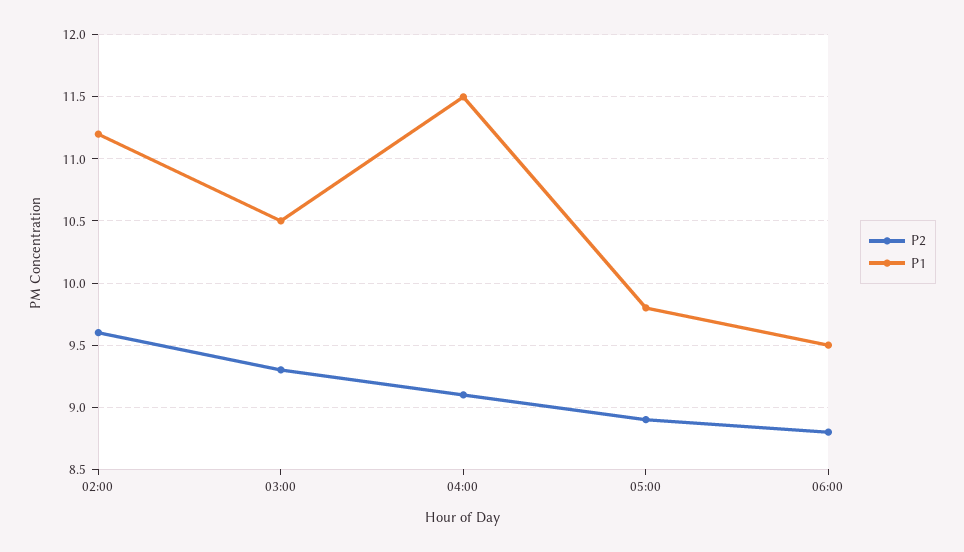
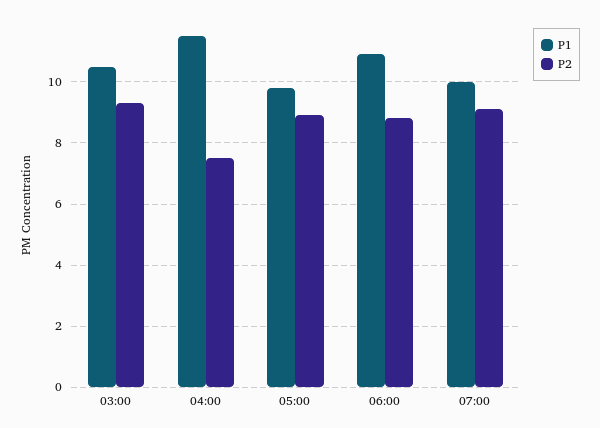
P2, 02:00: 9.6 -> none
P1, 02:00: 11.2 -> none
P2, 04:00: 9.1 -> 7.5
P1, 06:00: 9.5 -> 11
P1, 07:00: none -> 10
P2, 07:00: none -> 9

